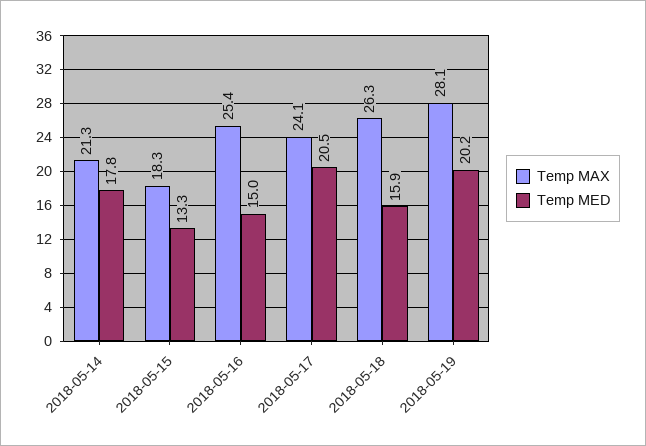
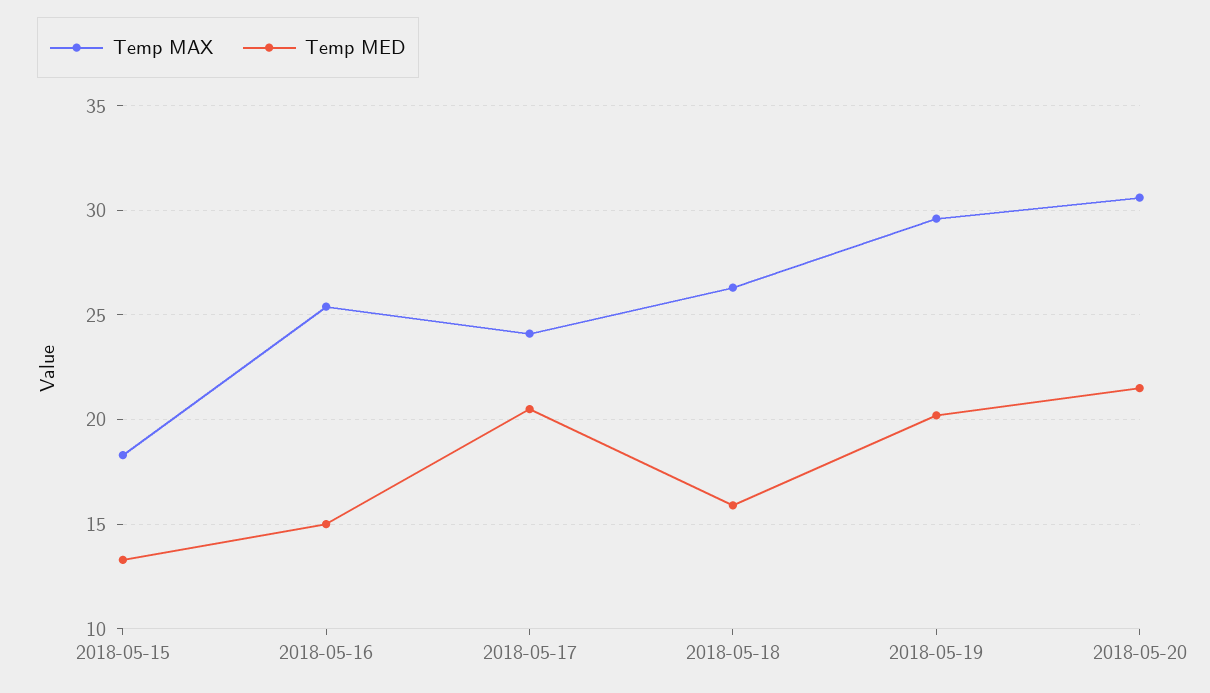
Temp MAX, 2018-05-14: 21.3 -> none
Temp MED, 2018-05-14: 17.8 -> none
Temp MAX, 2018-05-19: 28.1 -> 29.5
Temp MAX, 2018-05-20: none -> 30.5
Temp MED, 2018-05-20: none -> 21.5

